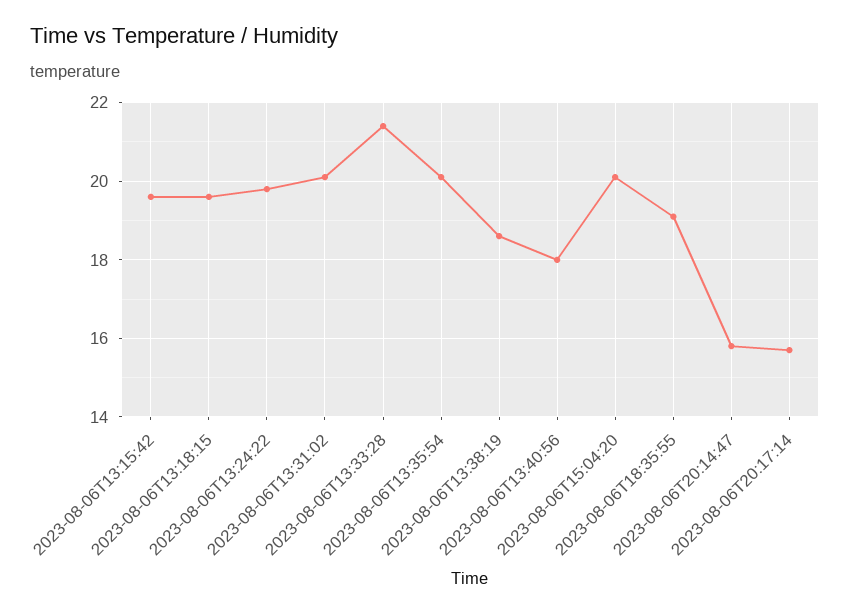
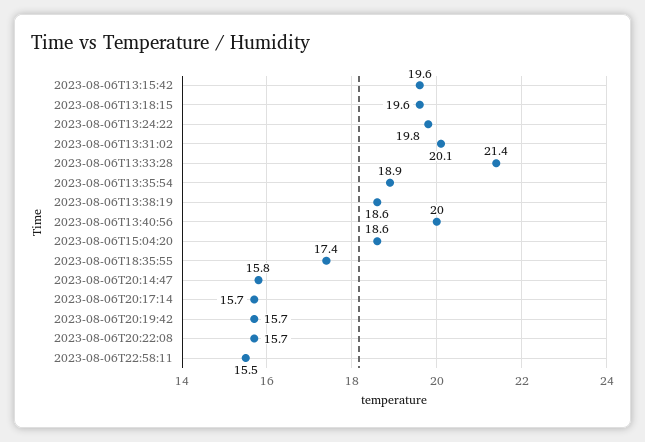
2023-08-06T13:35:54: 20 -> 18.9
2023-08-06T13:40:56: 18 -> 20
2023-08-06T15:04:20: 20 -> 18.6
2023-08-06T18:35:55: 19 -> 17.4
2023-08-06T20:19:42: none -> 15.7
2023-08-06T20:22:08: none -> 15.7
2023-08-06T22:58:11: none -> 15.5

